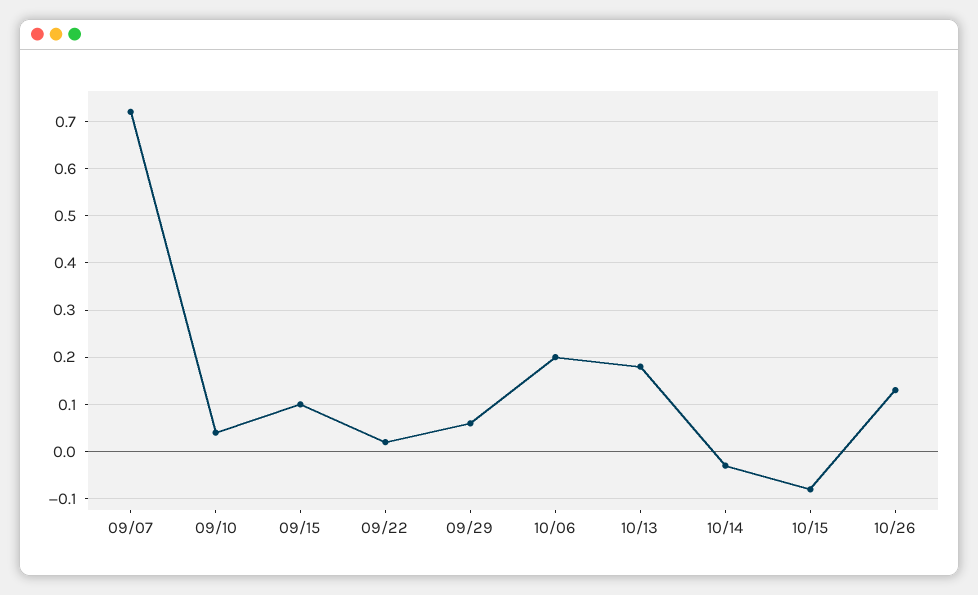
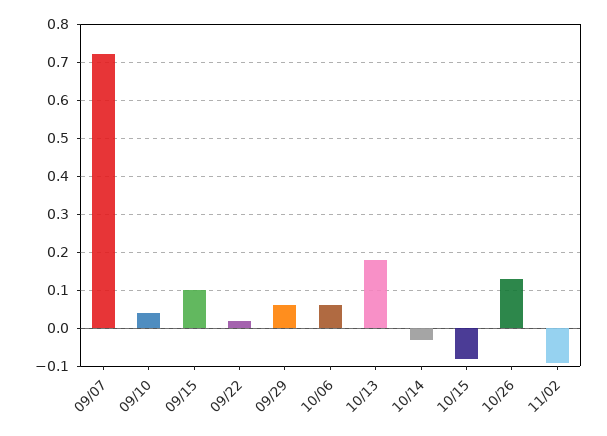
10/06: 0.2 -> 0.05
11/02: none -> -0.1

